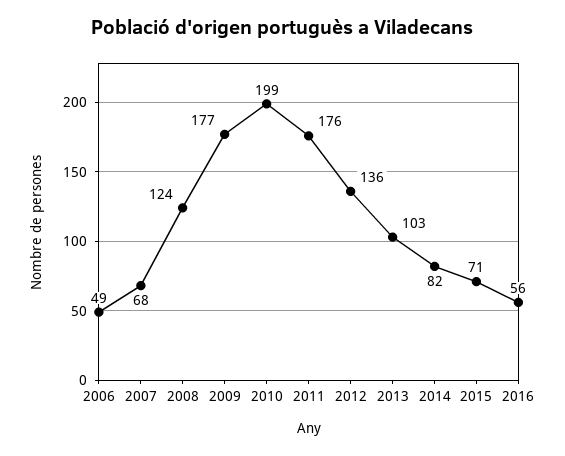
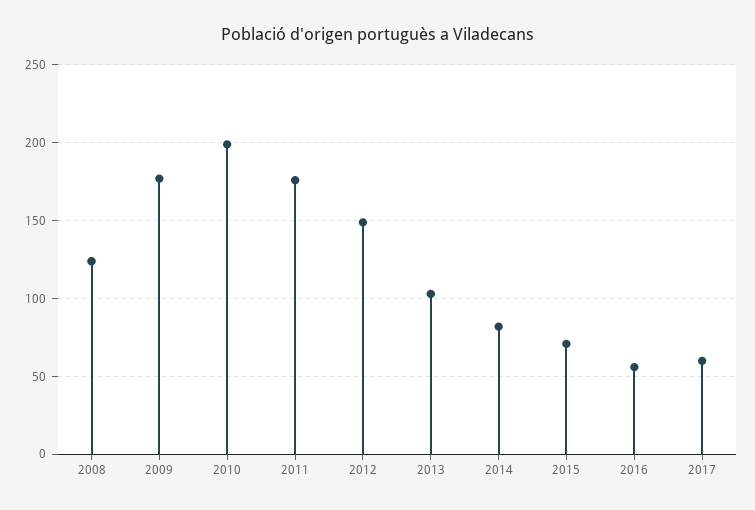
2006: 49 -> none
2007: 68 -> none
2012: 136 -> 150
2017: none -> 60

